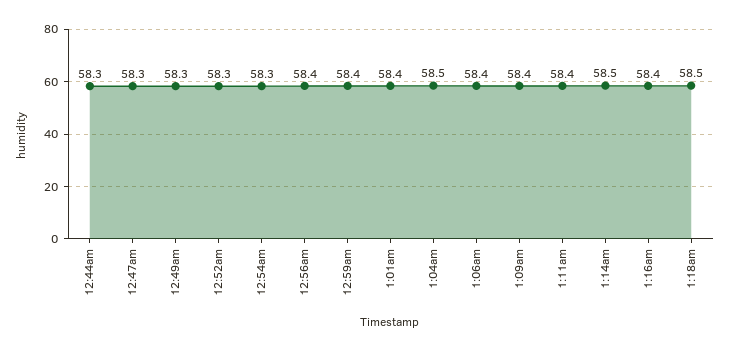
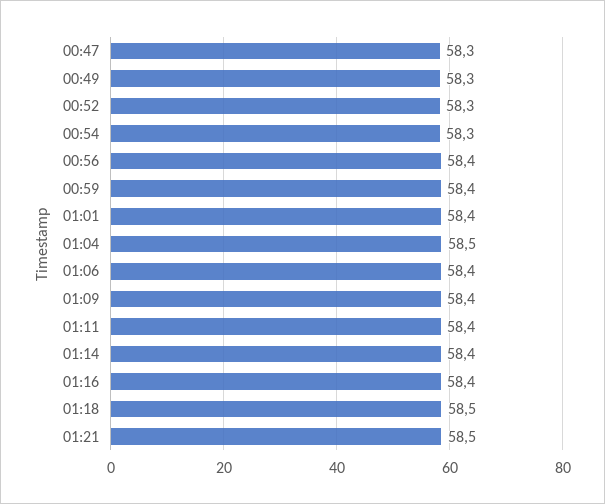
12:44am: 58.3 -> none
1:14am: 58.5 -> 58.4
01:21: none -> 58.5

